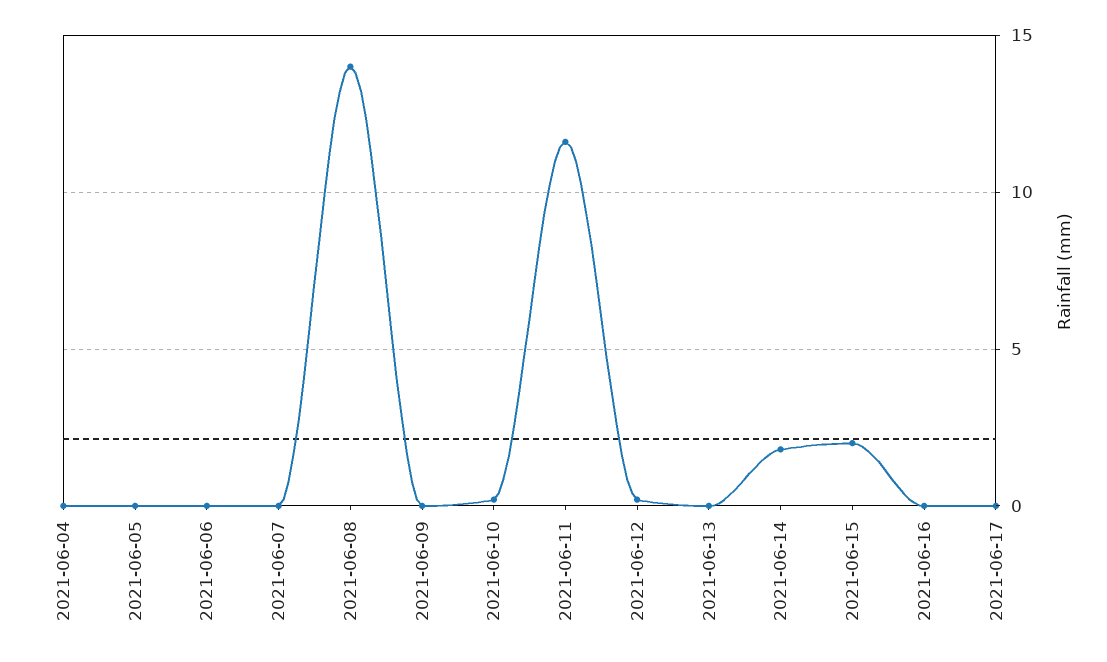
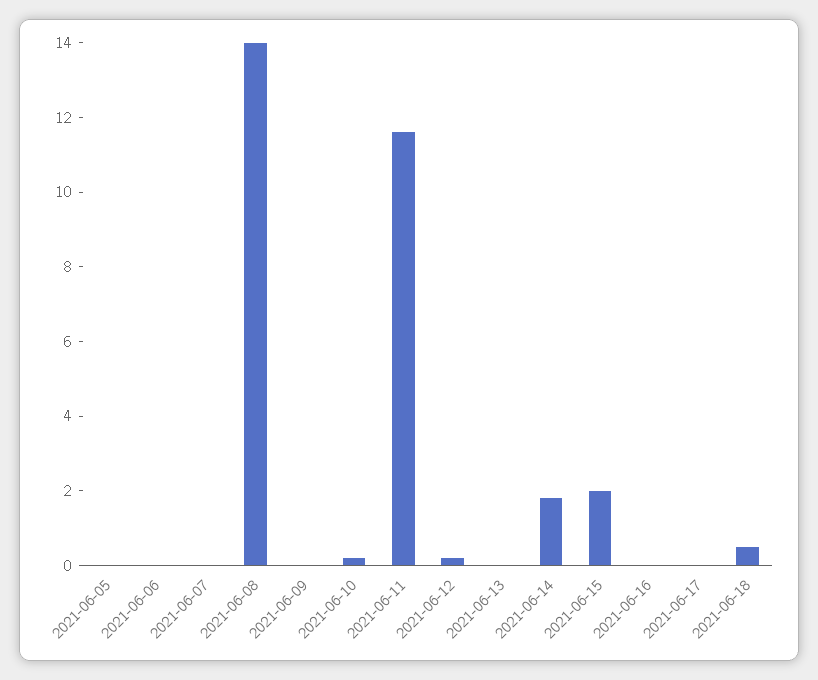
2021-06-04: 0 -> none
2021-06-18: none -> 0.5

